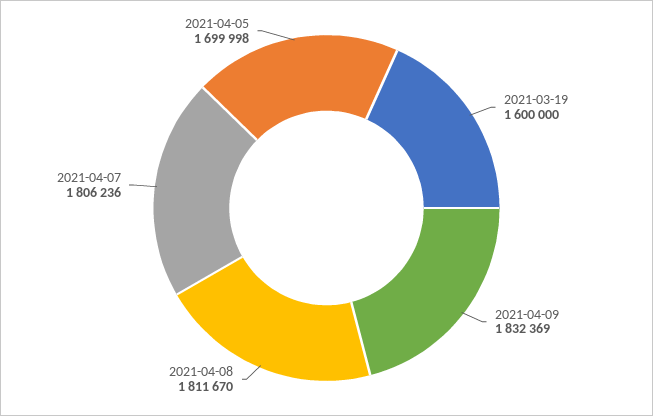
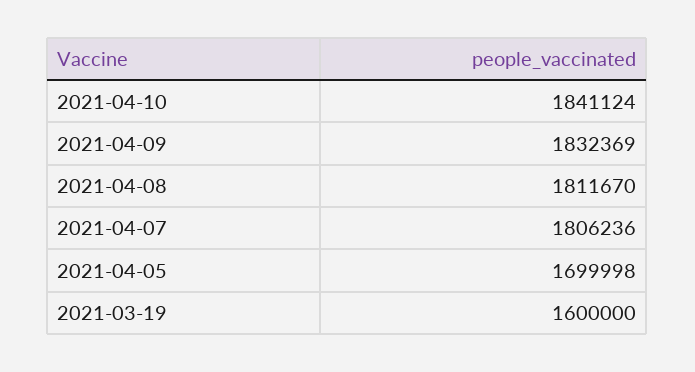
2021-04-10: none -> 1841124

